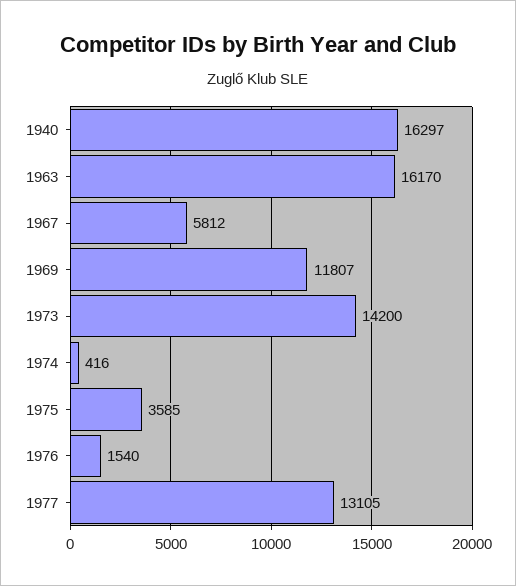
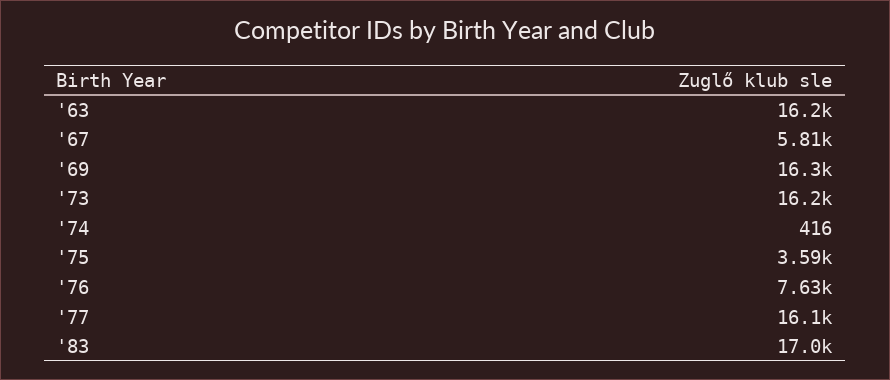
1940: 16297 -> none
1969: 11807 -> 16300
1973: 14200 -> 16200
1976: 1540 -> 7630
1977: 13105 -> 16100
'83: none -> 17000

